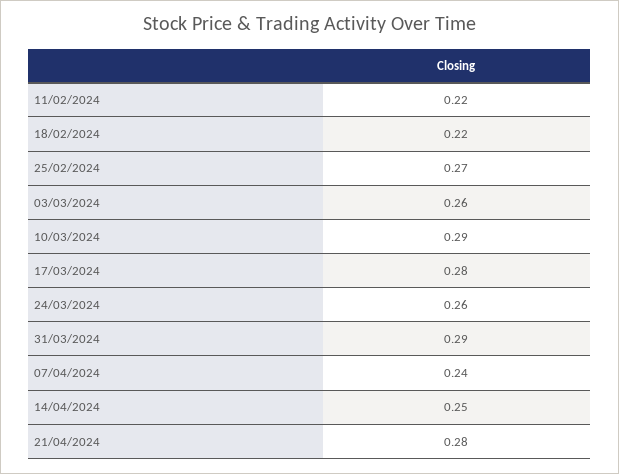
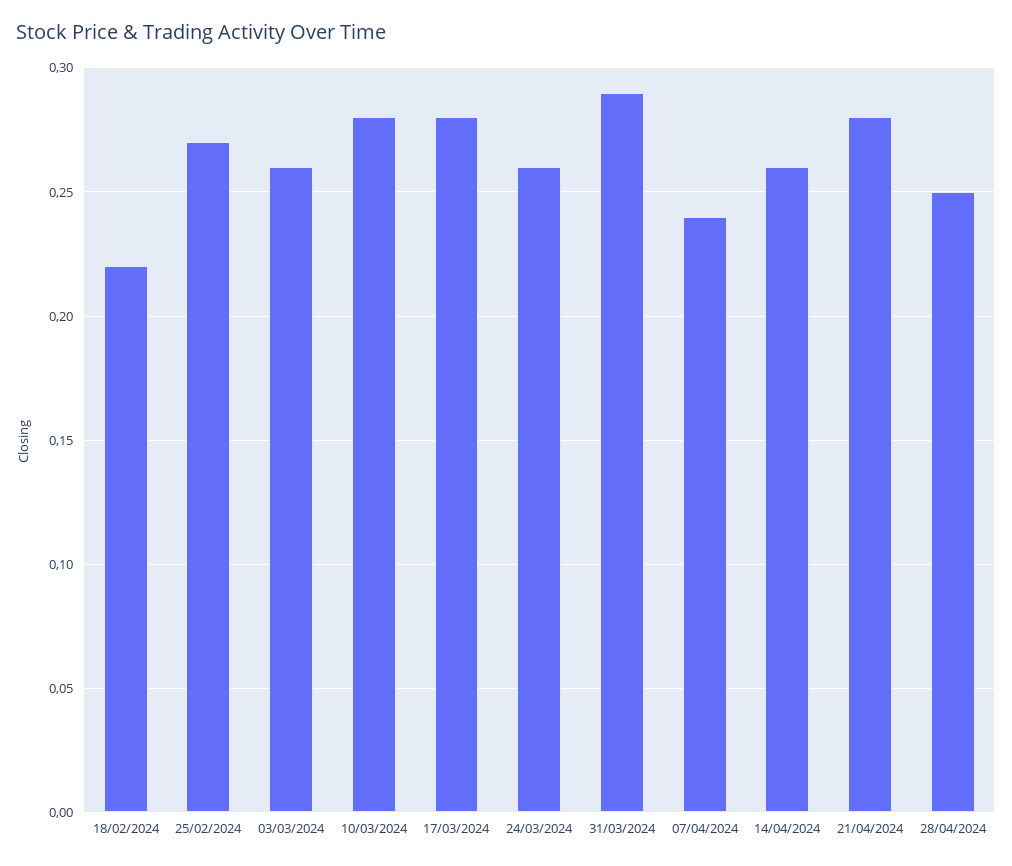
11/02/2024: 0.22 -> none
10/03/2024: 0.29 -> 0.28
14/04/2024: 0.25 -> 0.26
28/04/2024: none -> 0.25

